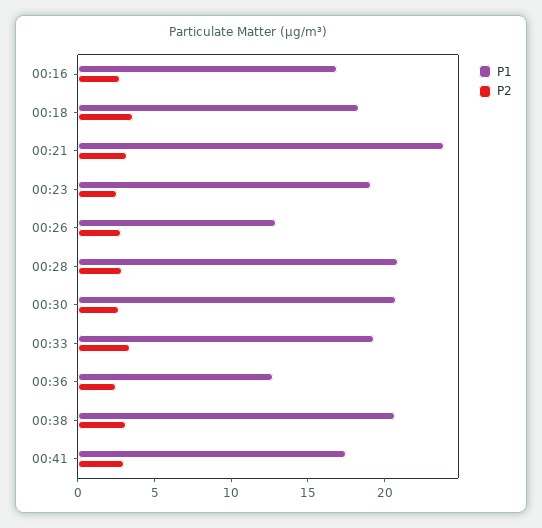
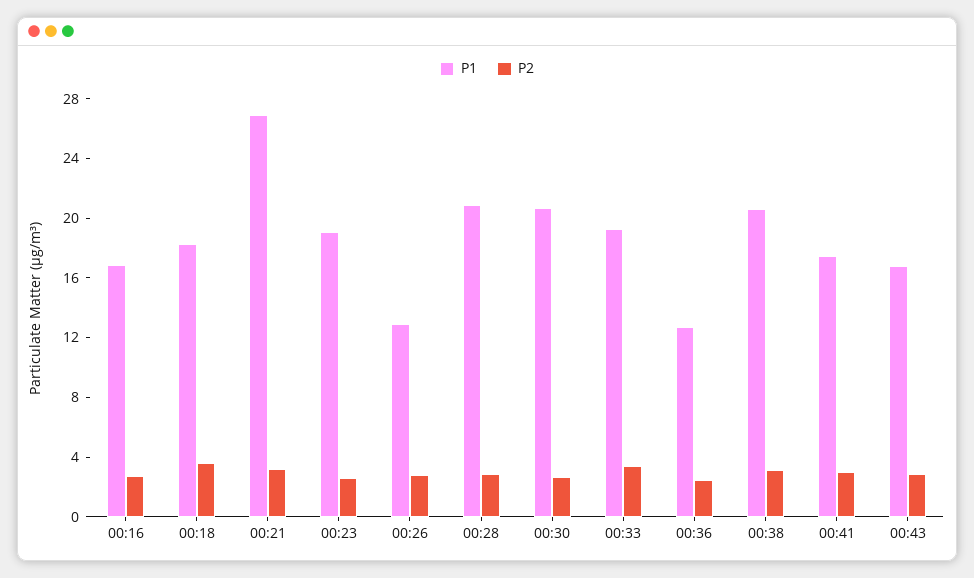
P1, 00:21: 24 -> 27
P1, 00:43: none -> 17
P2, 00:43: none -> 3

